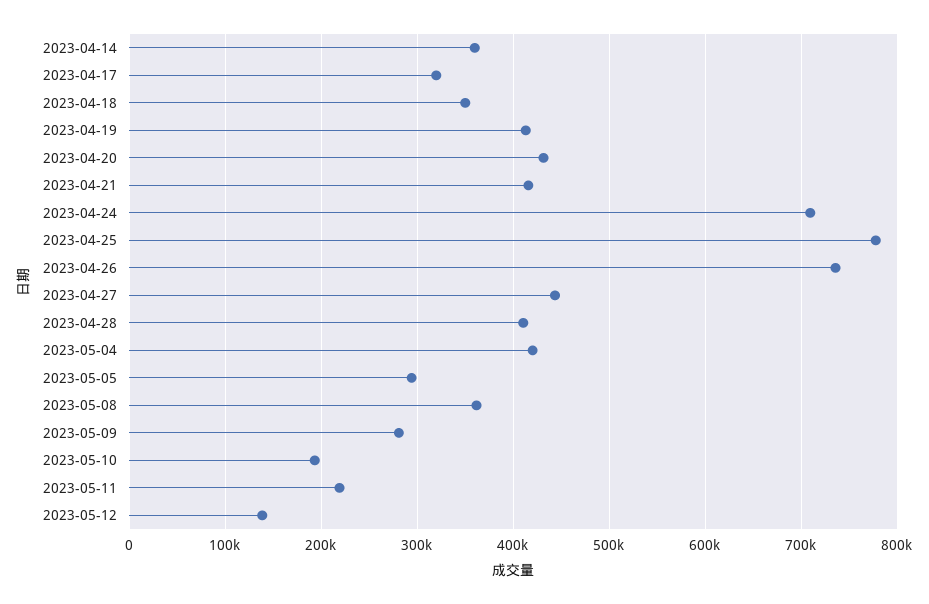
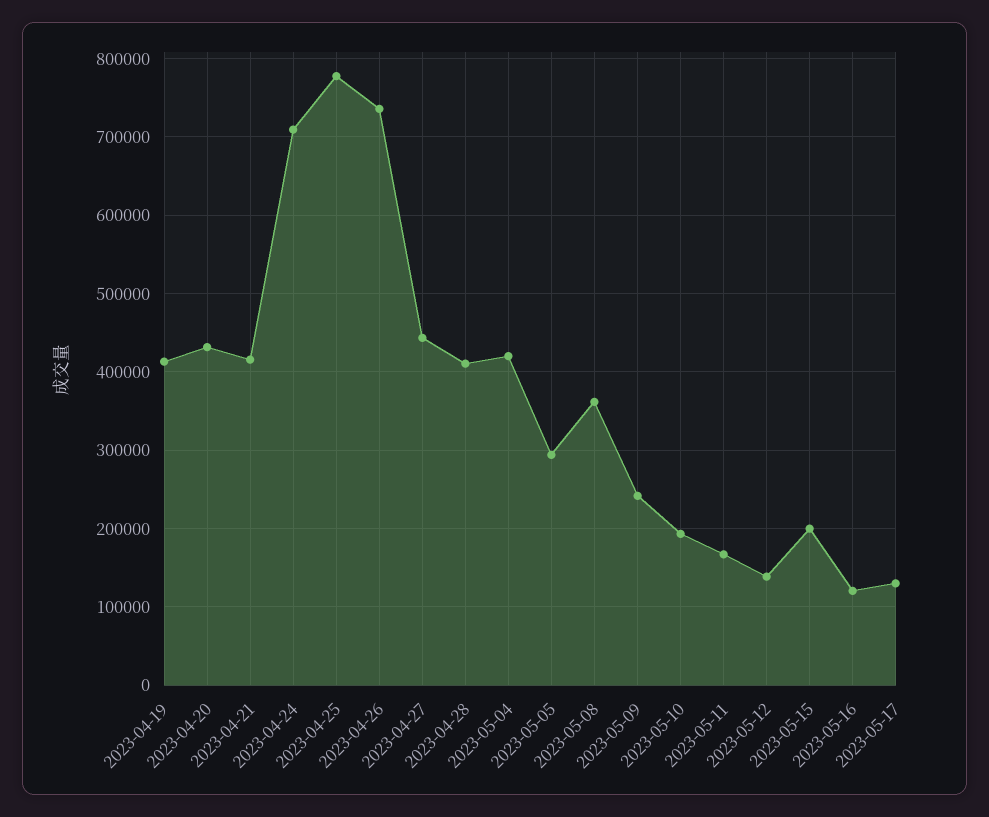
2023-04-14: 360000 -> none
2023-04-17: 320000 -> none
2023-04-18: 350000 -> none
2023-05-09: 280000 -> 240000
2023-05-11: 220000 -> 170000
2023-05-15: none -> 200000
2023-05-16: none -> 120000
2023-05-17: none -> 130000

